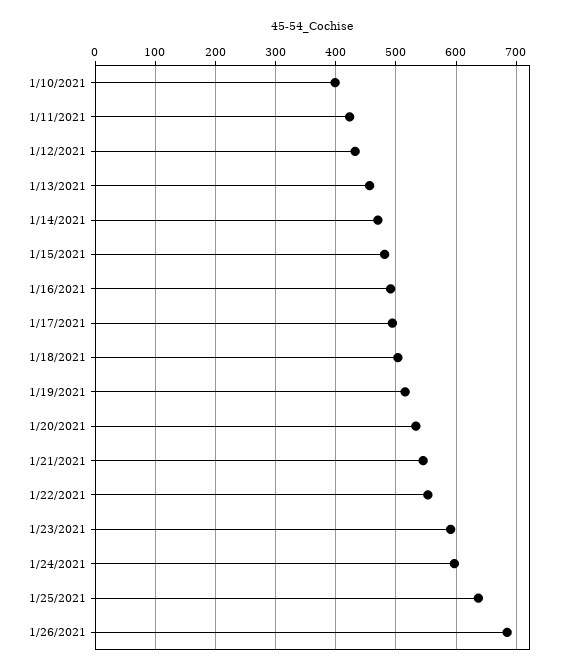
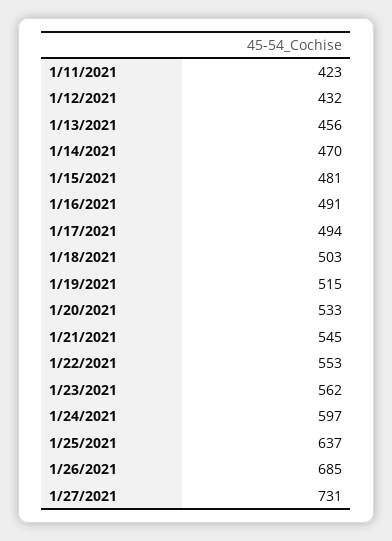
1/10/2021: 400 -> none
1/23/2021: 590 -> 562
1/27/2021: none -> 731

